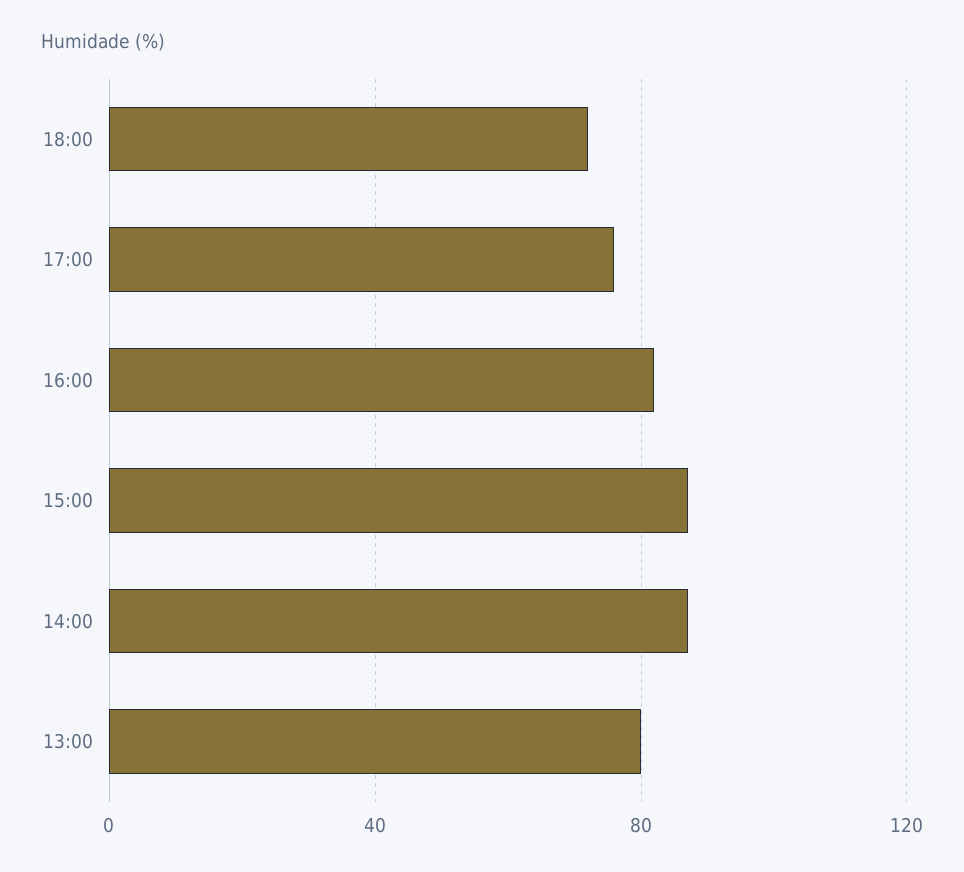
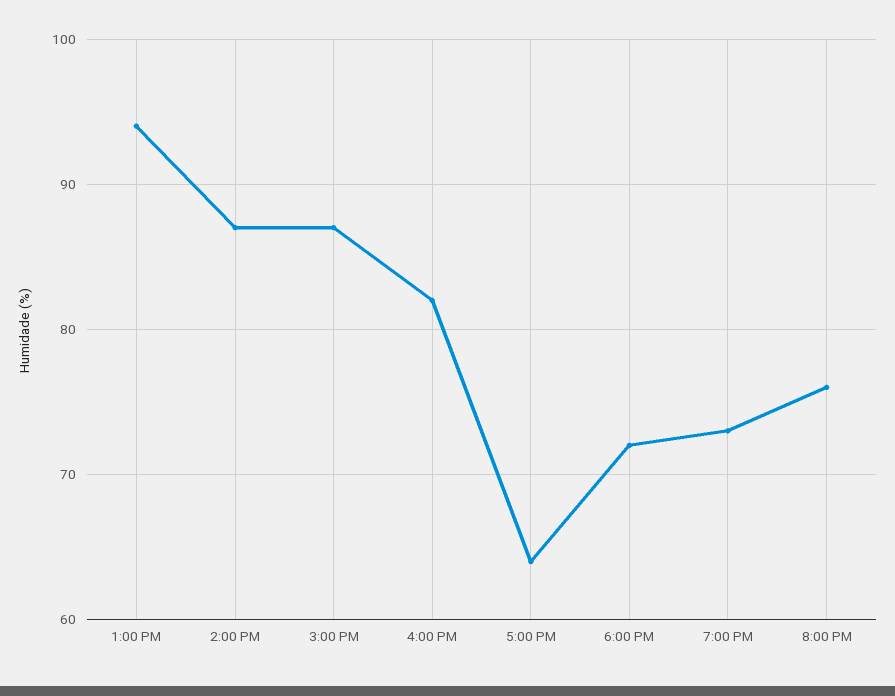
17:00: 75 -> 64
13:00: 80 -> 94
7:00 PM: none -> 73
8:00 PM: none -> 76

